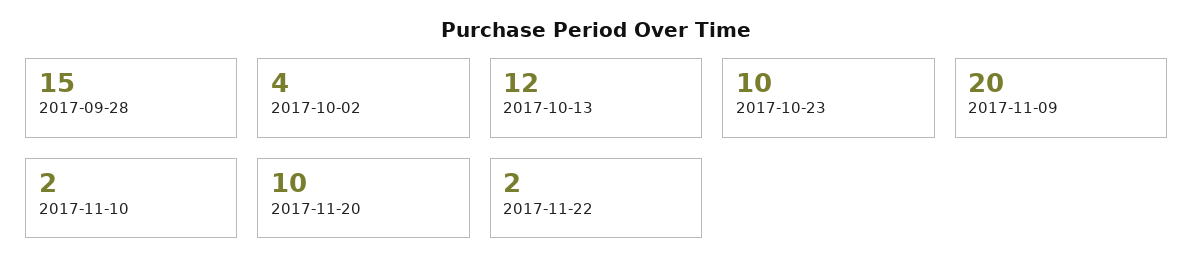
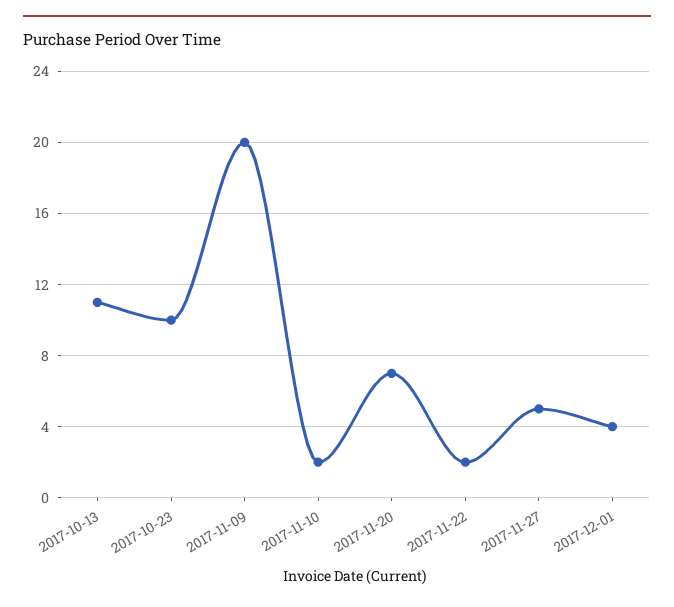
2017-09-28: 15 -> none
2017-10-02: 4 -> none
2017-10-13: 12 -> 11
2017-11-20: 10 -> 7
2017-11-27: none -> 5
2017-12-01: none -> 4

